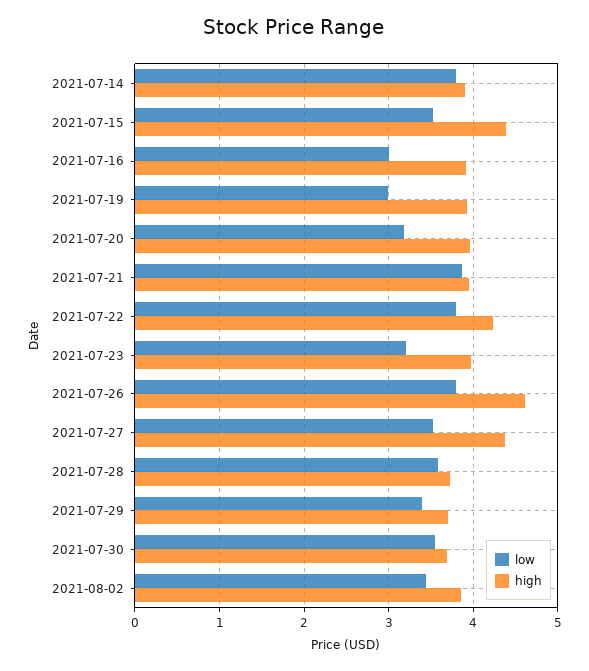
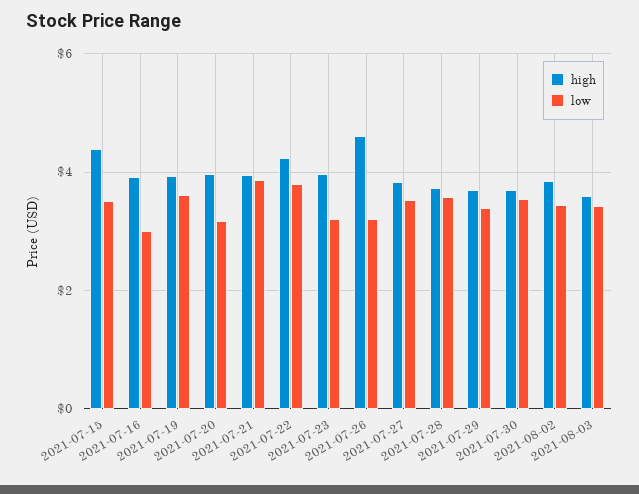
low, 2021-07-14: 3.8 -> none
high, 2021-07-14: 3.9 -> none
low, 2021-07-19: 3 -> 3.6
low, 2021-07-26: 3.8 -> 3.2
high, 2021-07-27: 4.4 -> 3.8
high, 2021-08-03: none -> 3.6
low, 2021-08-03: none -> 3.4

